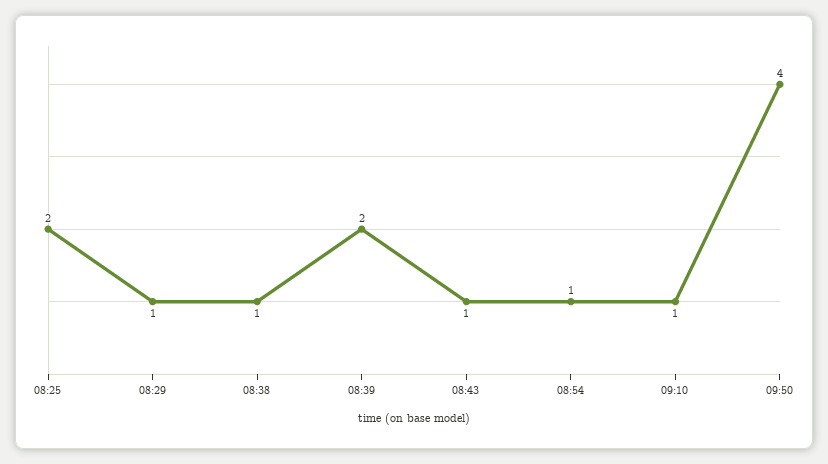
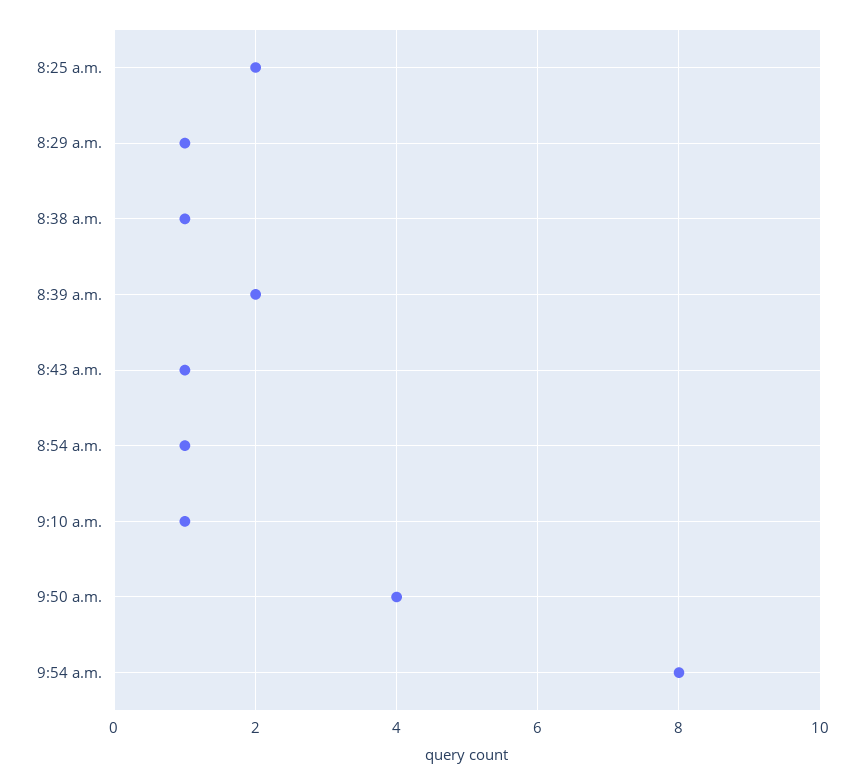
9:54 a.m.: none -> 8

